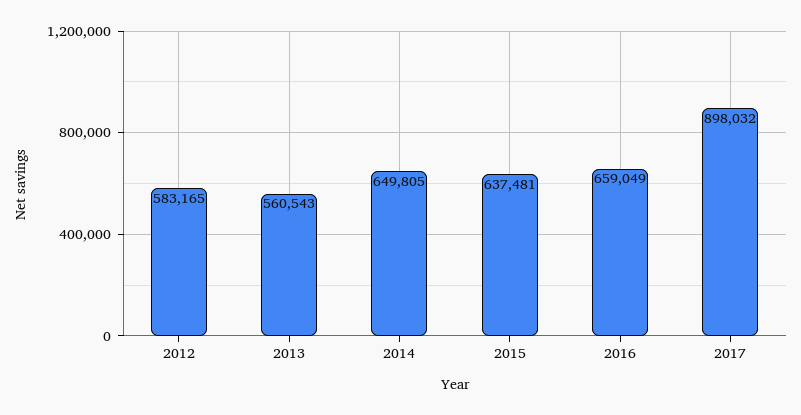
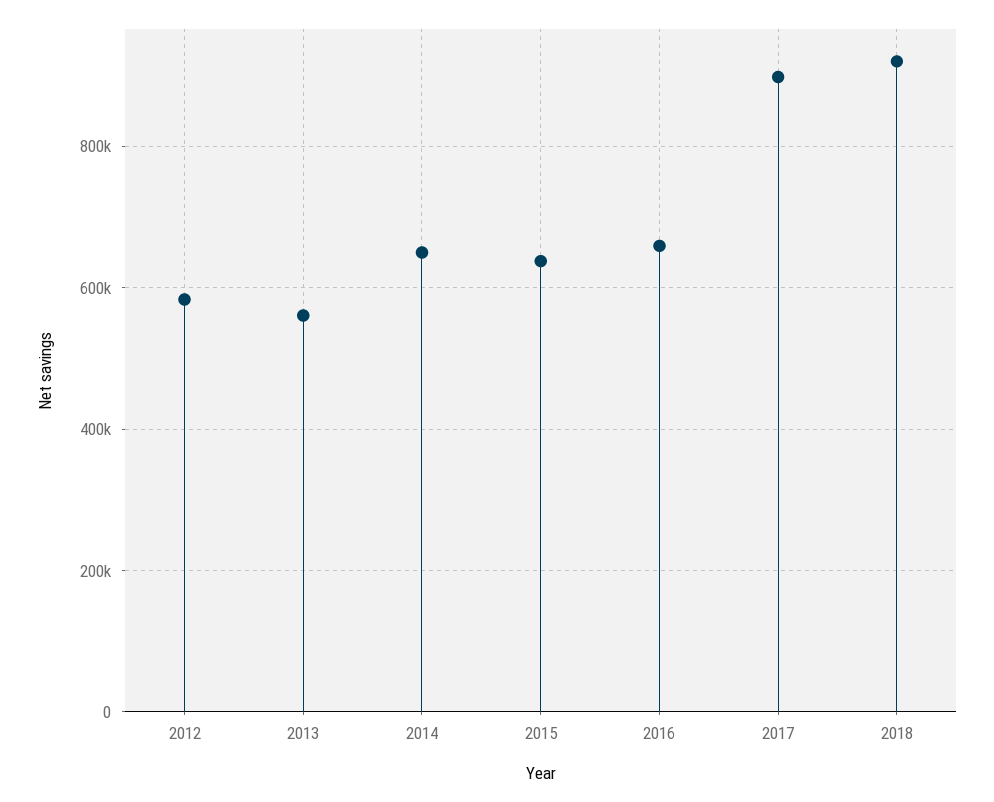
2018: none -> 920000

